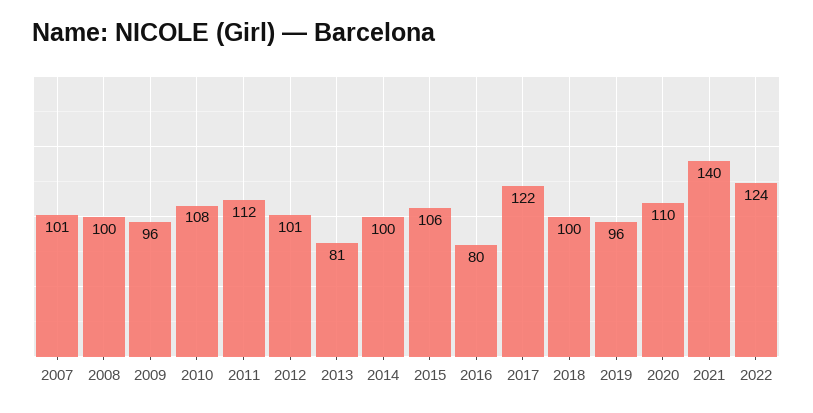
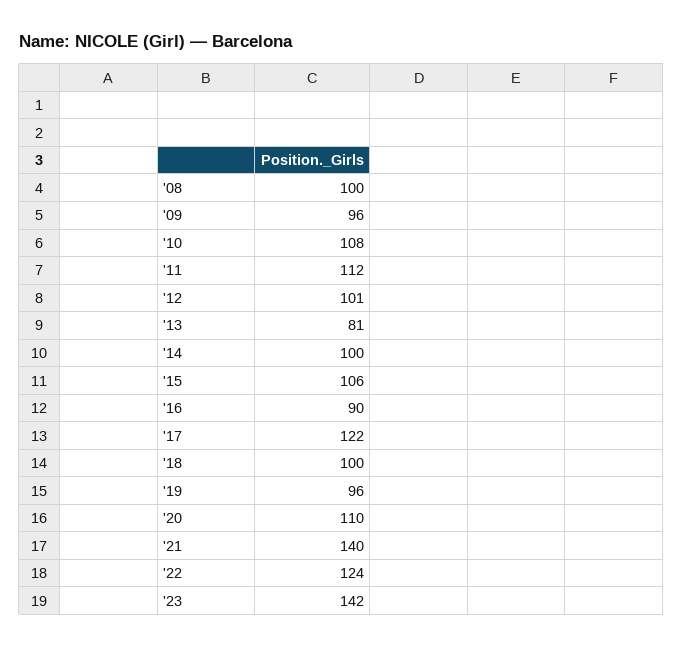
2007: 101 -> none
2016: 80 -> 90
'23: none -> 142

